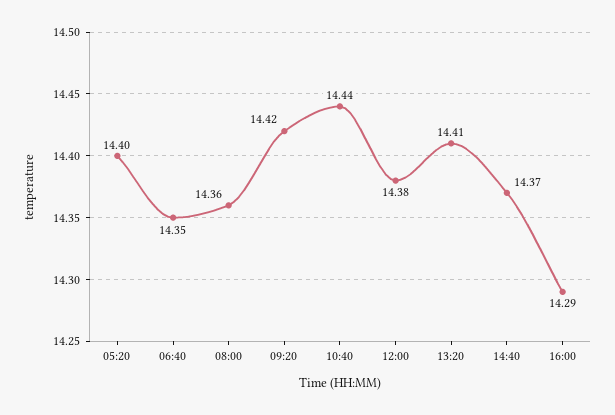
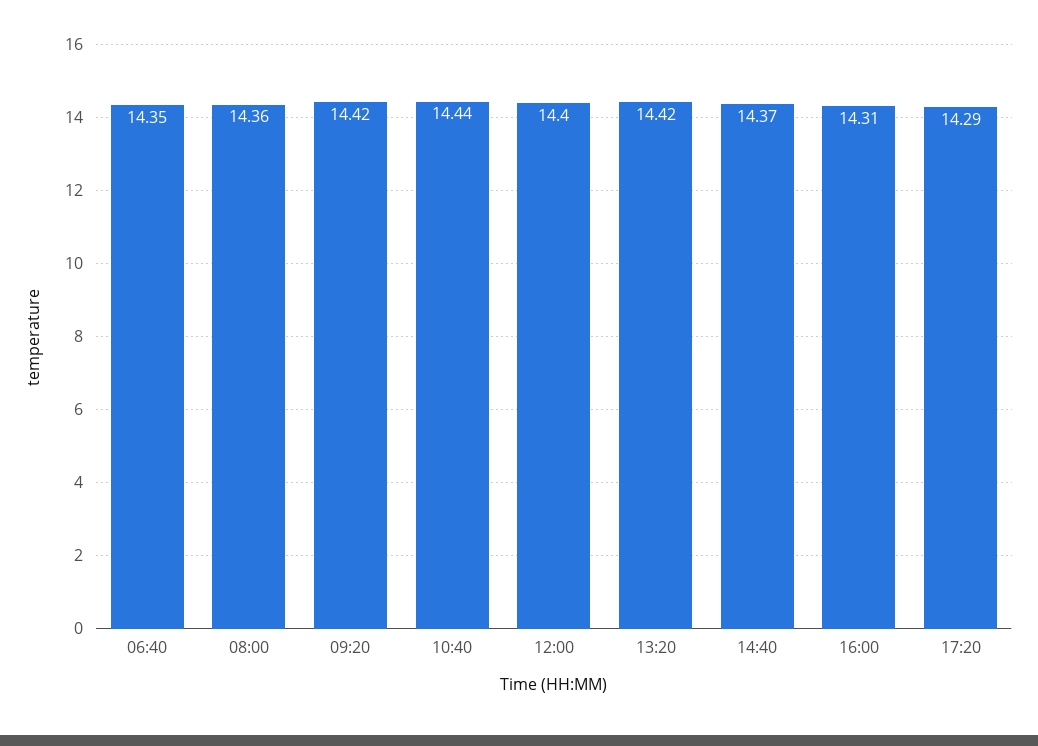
05:20: 14.4 -> none
12:00: 14.38 -> 14.4
13:20: 14.41 -> 14.42
16:00: 14.29 -> 14.31
17:20: none -> 14.29

